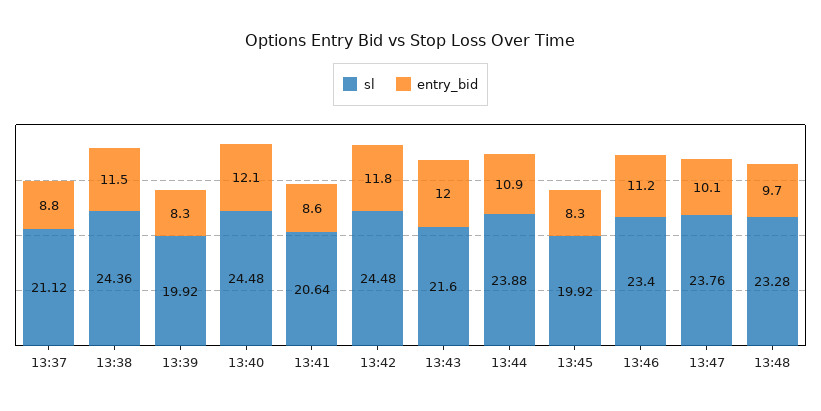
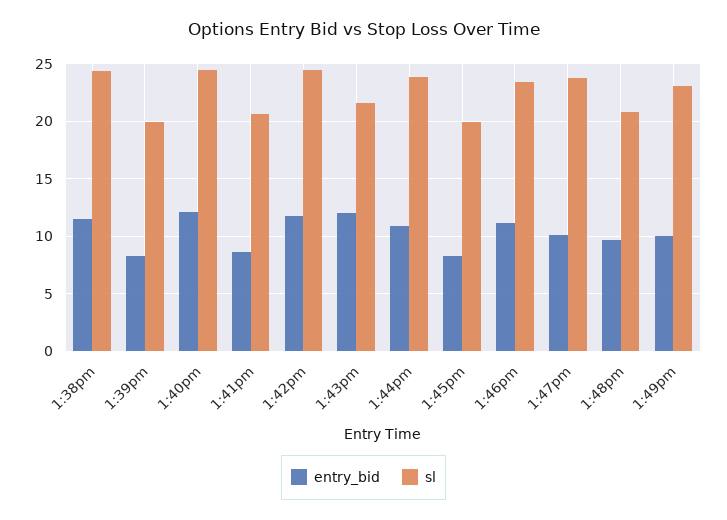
sl, 13:37: 21.12 -> none
entry_bid, 13:37: 8.8 -> none
sl, 13:48: 23.28 -> 21
entry_bid, 1:49pm: none -> 10
sl, 1:49pm: none -> 23

